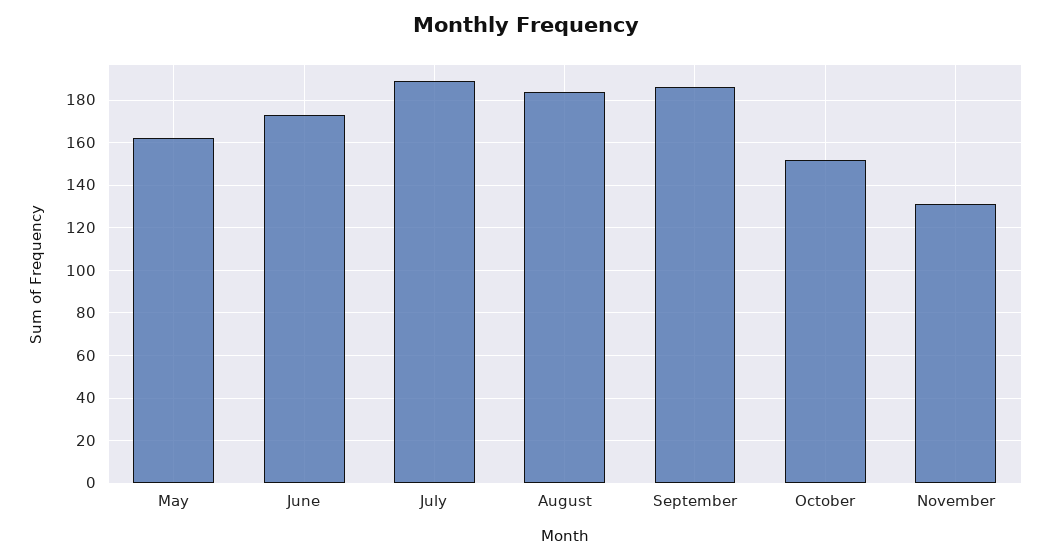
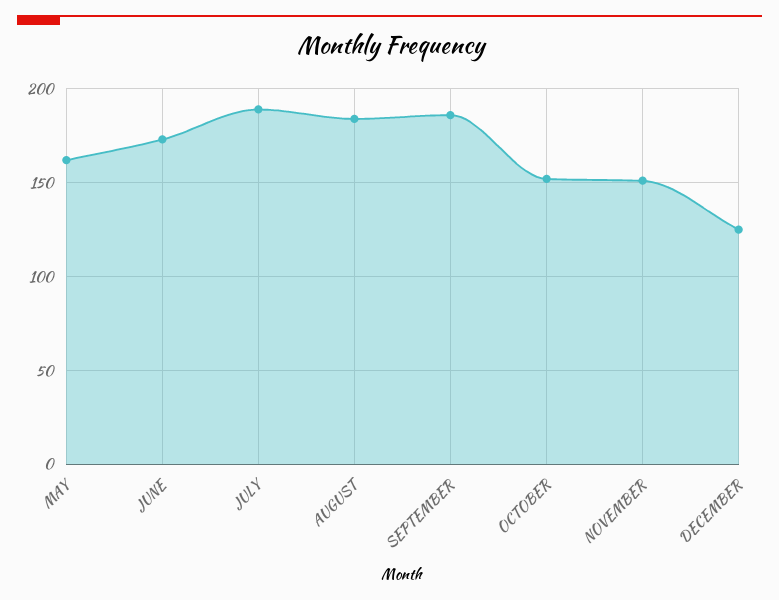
November: 130 -> 150
DECEMBER: none -> 125

